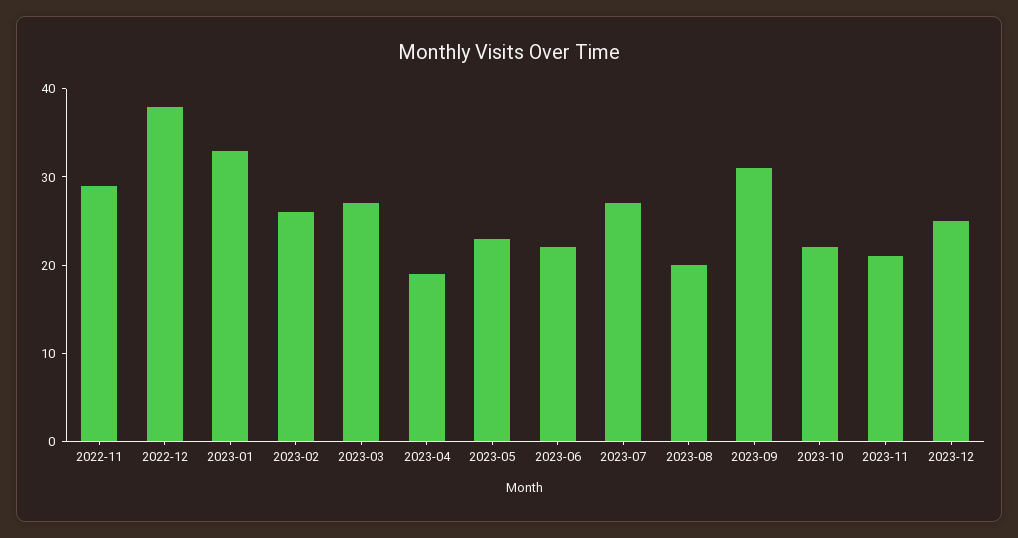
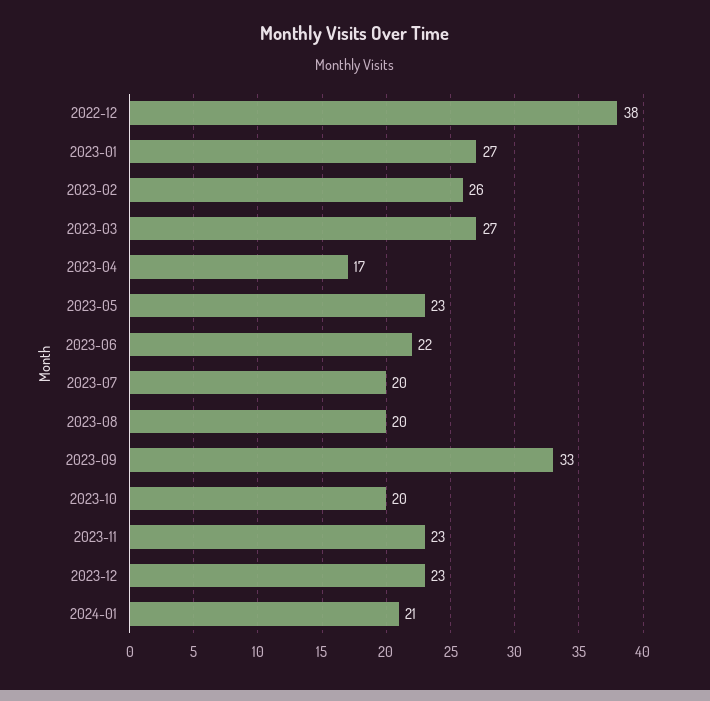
2022-11: 29 -> none
2023-01: 33 -> 27
2023-04: 19 -> 17
2023-07: 27 -> 20
2023-09: 31 -> 33
2023-10: 22 -> 20
2023-11: 21 -> 23
2023-12: 25 -> 23
2024-01: none -> 21

